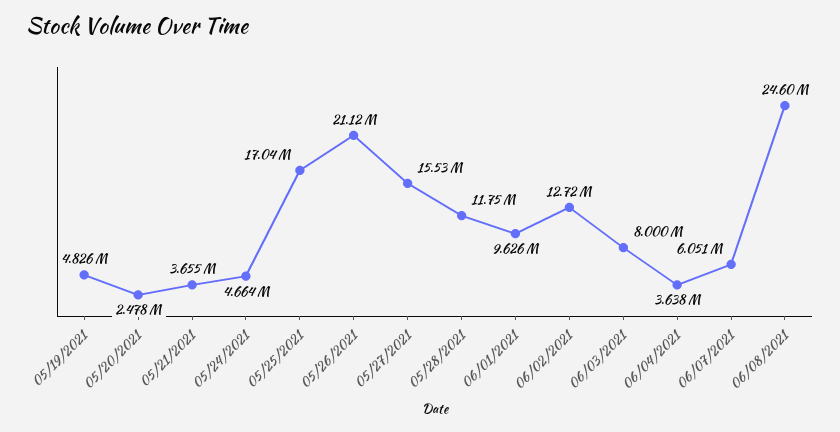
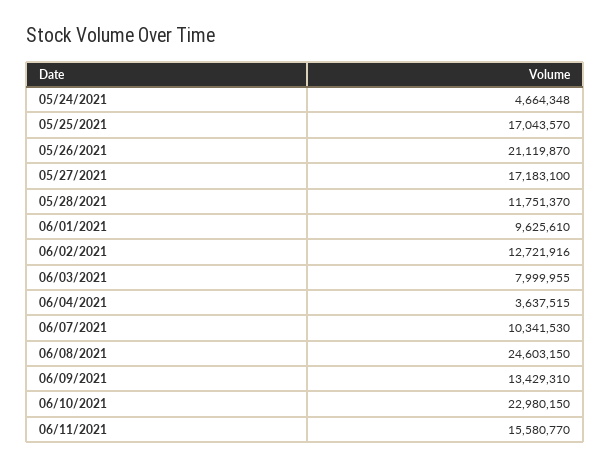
05/19/2021: 4826000 -> none
05/20/2021: 2478000 -> none
05/21/2021: 3655000 -> none
05/27/2021: 15530000 -> 17183100
06/07/2021: 6051000 -> 10341530
06/09/2021: none -> 13429310
06/10/2021: none -> 22980150
06/11/2021: none -> 15580770

